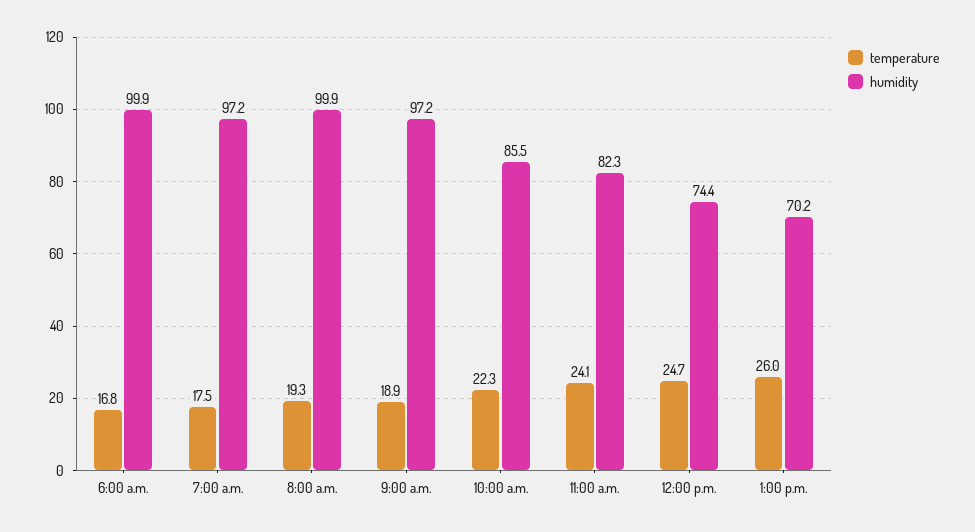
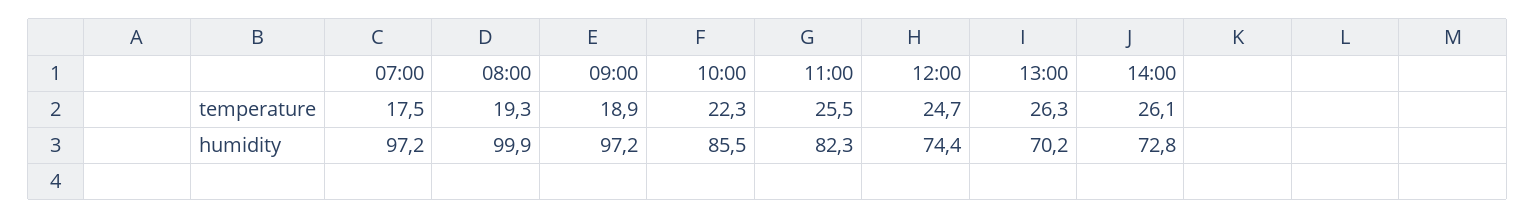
temperature, 6:00 a.m.: 16.8 -> none
humidity, 6:00 a.m.: 99.9 -> none
temperature, 11:00 a.m.: 24.1 -> 25.5
temperature, 1:00 p.m.: 26 -> 26.3
temperature, 14:00: none -> 26.1
humidity, 14:00: none -> 72.8

